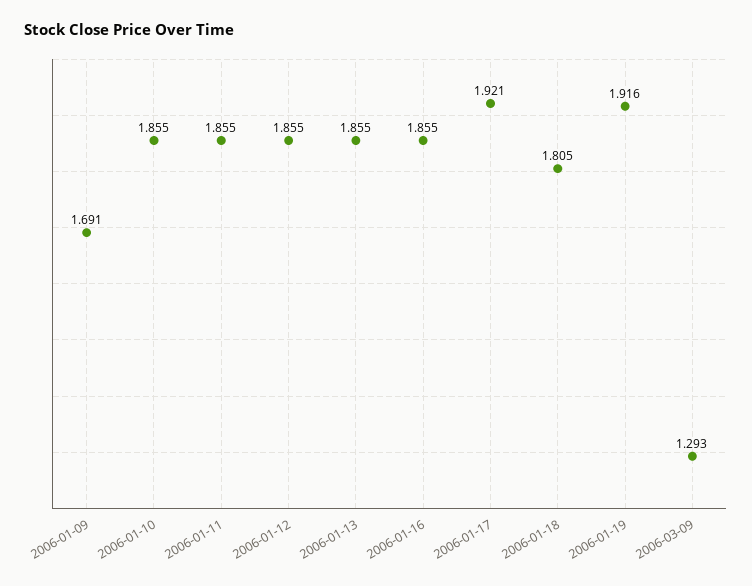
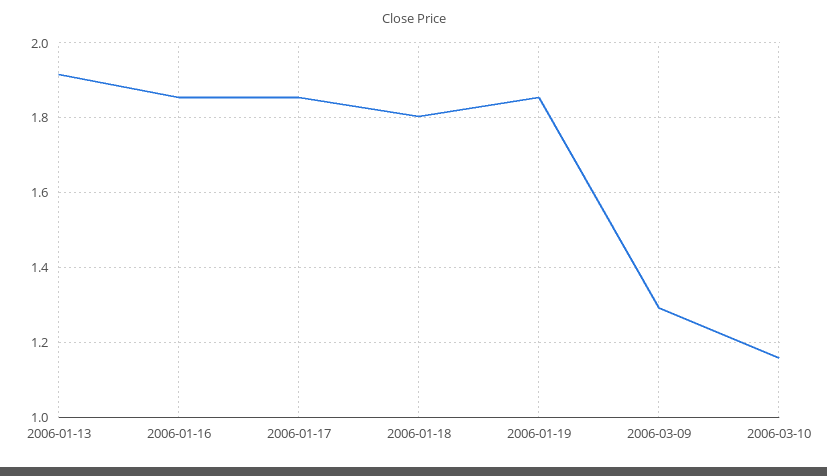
2006-01-09: 1.691 -> none
2006-01-10: 1.855 -> none
2006-01-11: 1.855 -> none
2006-01-12: 1.855 -> none
2006-01-13: 1.855 -> 1.92
2006-01-17: 1.921 -> 1.86
2006-01-19: 1.916 -> 1.86
2006-03-10: none -> 1.16

